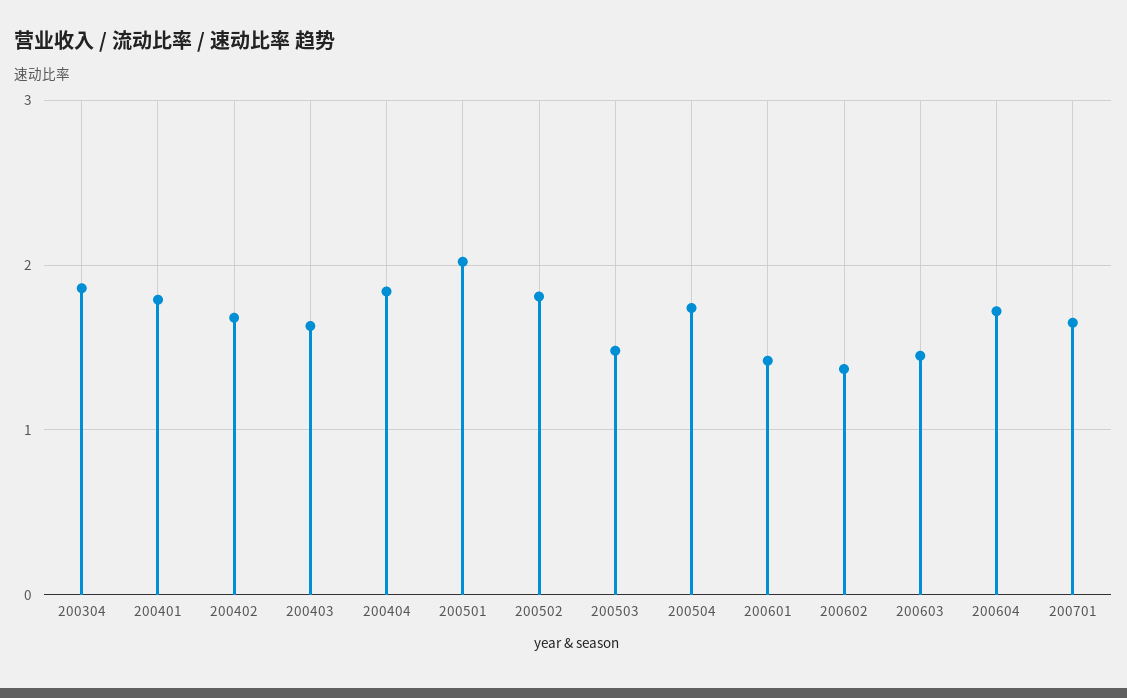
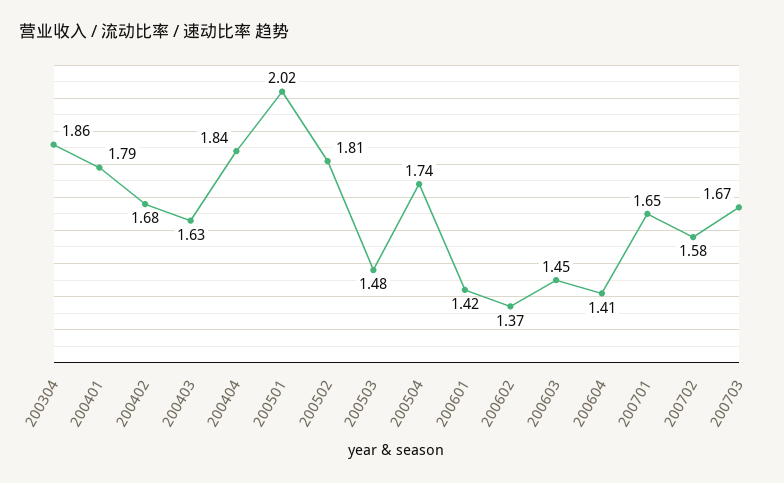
200604: 1.7 -> 1.41
200702: none -> 1.58
200703: none -> 1.67

